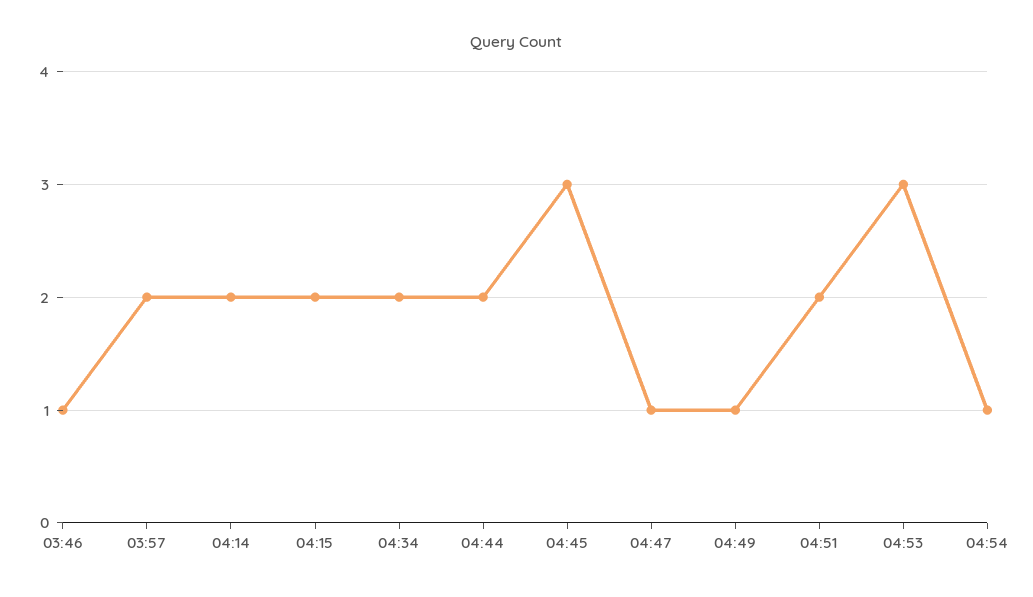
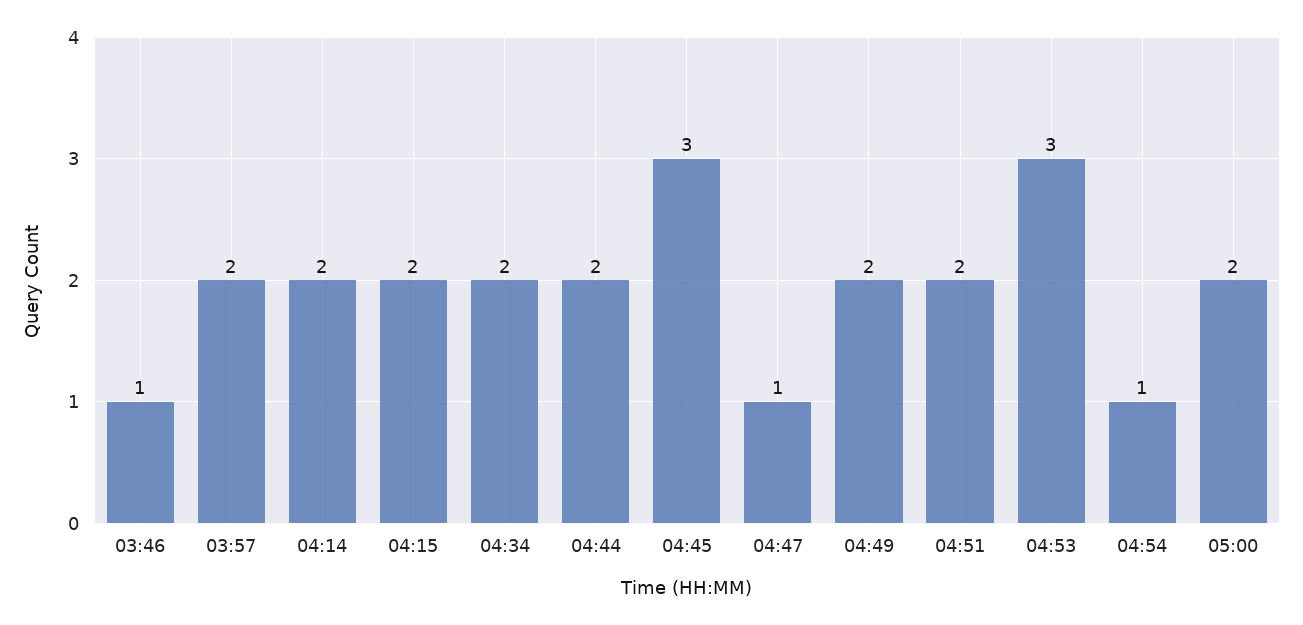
04:49: 1 -> 2
05:00: none -> 2

